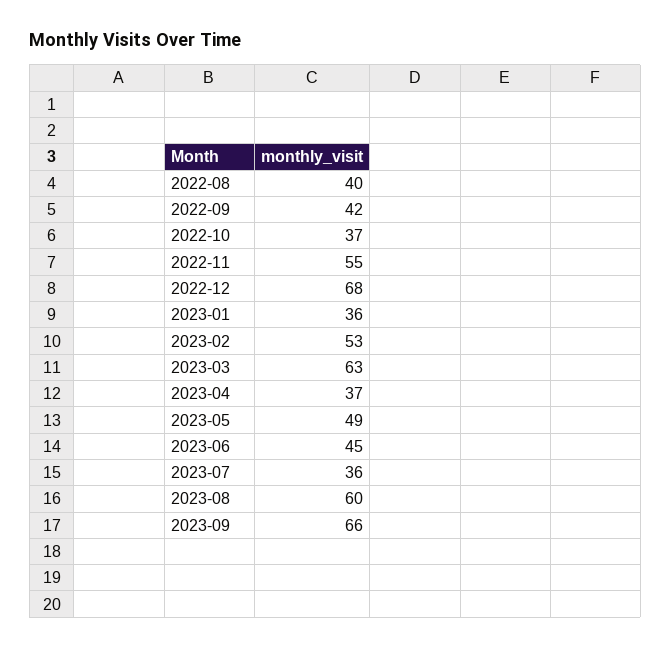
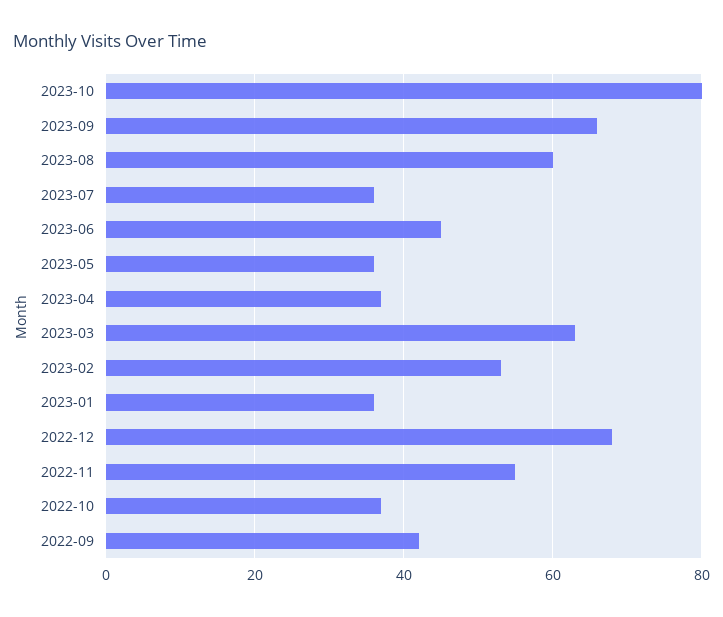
2022-08: 40 -> none
2023-05: 49 -> 35
2023-10: none -> 80

